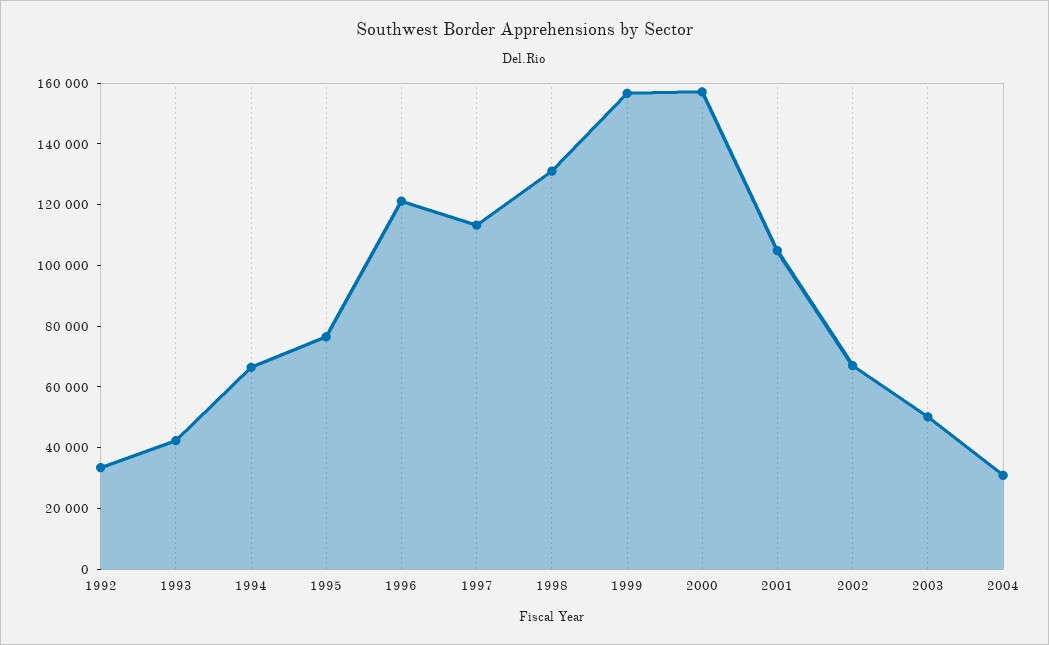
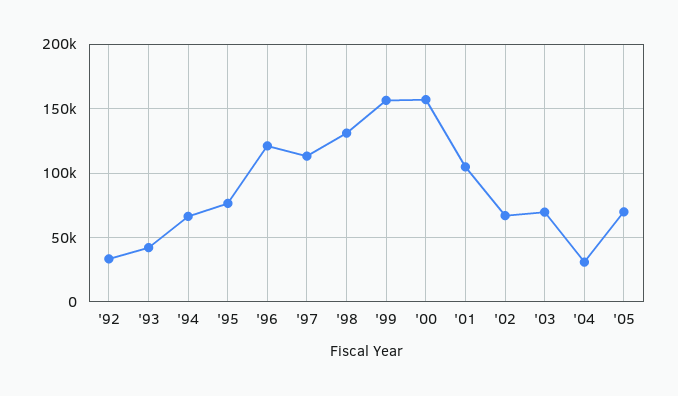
2003: 50000 -> 70000
'05: none -> 70000

